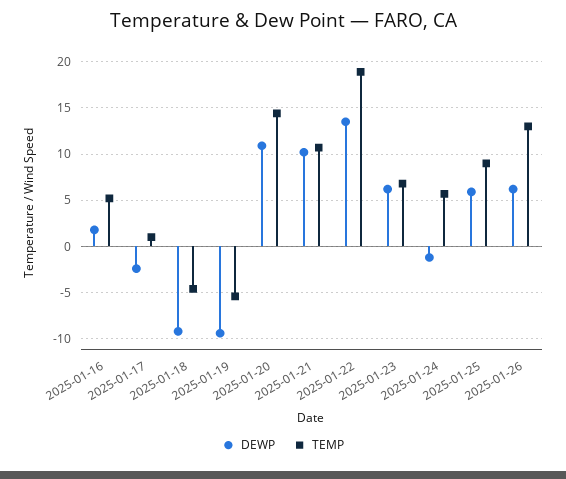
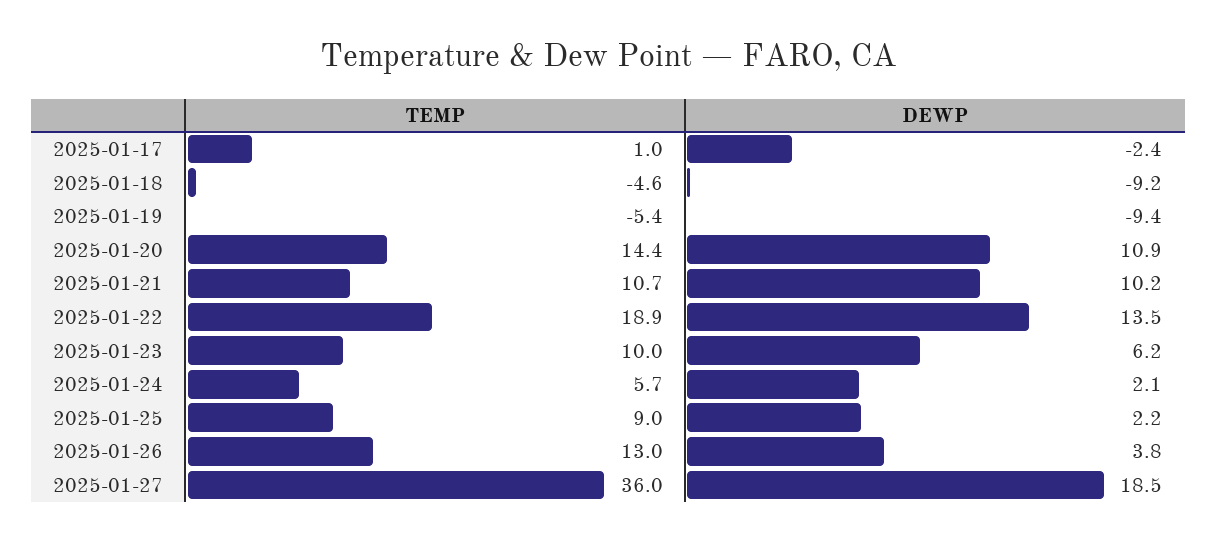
DEWP, 2025-01-16: 2 -> none
TEMP, 2025-01-16: 5 -> none
TEMP, 2025-01-23: 7 -> 10
DEWP, 2025-01-24: -1 -> 2.1
DEWP, 2025-01-25: 6 -> 2.2
DEWP, 2025-01-26: 6 -> 3.8
TEMP, 2025-01-27: none -> 36
DEWP, 2025-01-27: none -> 18.5

